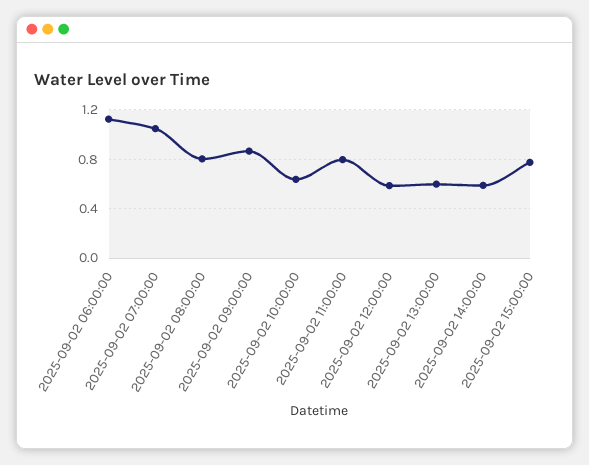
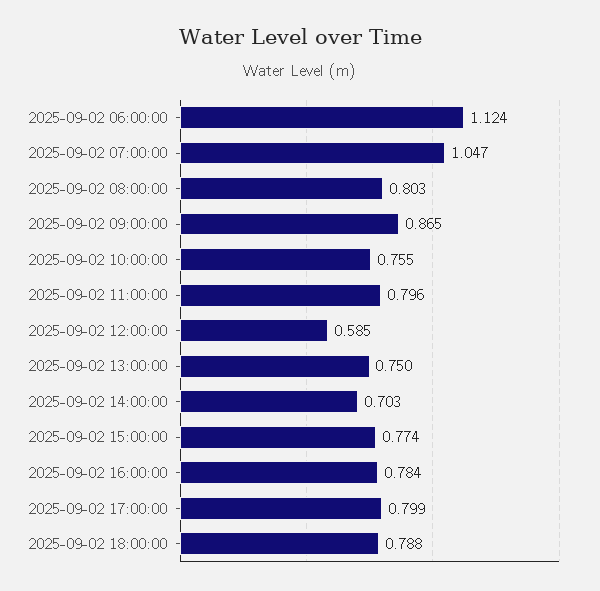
2025-09-02 10:00:00: 0.65 -> 0.755
2025-09-02 13:00:00: 0.6 -> 0.75
2025-09-02 14:00:00: 0.6 -> 0.703
2025-09-02 16:00:00: none -> 0.784
2025-09-02 17:00:00: none -> 0.799
2025-09-02 18:00:00: none -> 0.788

